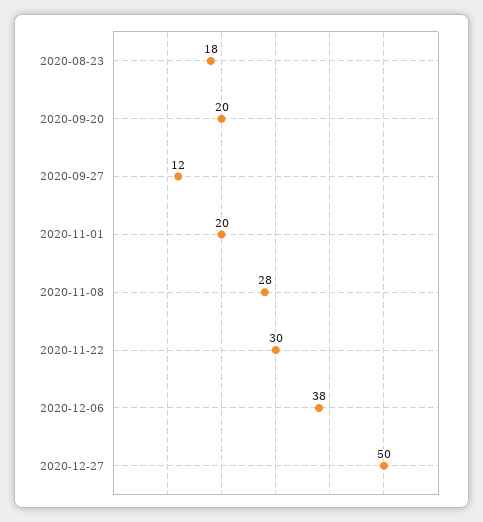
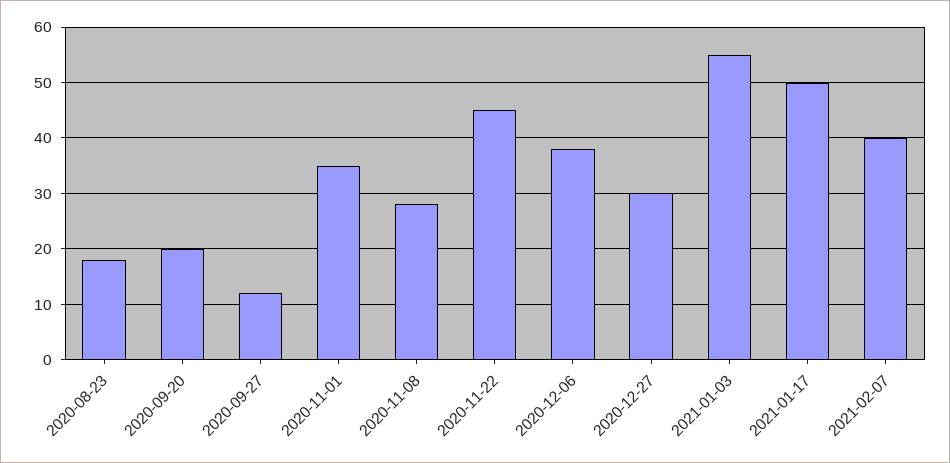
2020-11-01: 20 -> 35
2020-11-22: 30 -> 45
2020-12-27: 50 -> 30
2021-01-03: none -> 55
2021-01-17: none -> 50
2021-02-07: none -> 40

